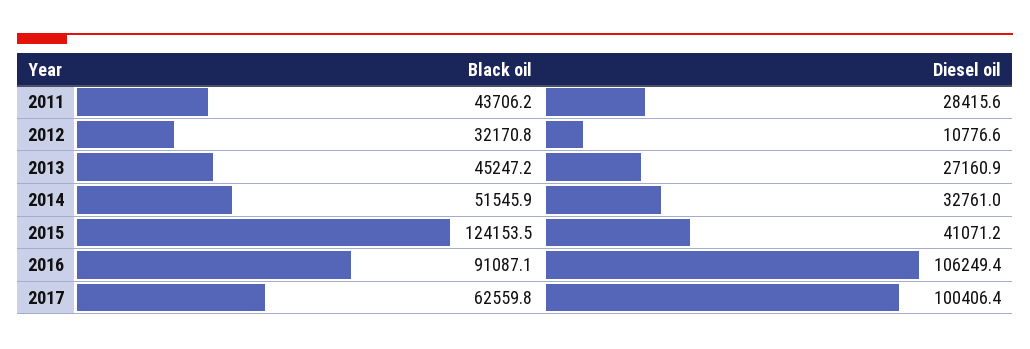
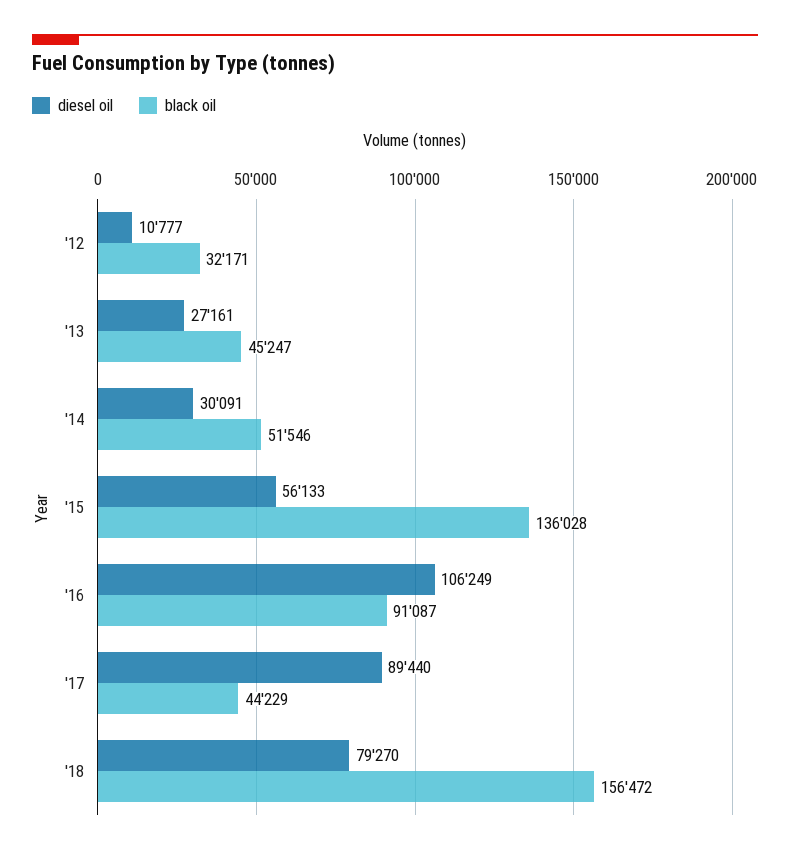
Black oil, 2011: 43706.2 -> none
Diesel oil, 2011: 28415.6 -> none
Diesel oil, 2014: 32761 -> 30091
Black oil, 2015: 124153.5 -> 136028
Diesel oil, 2015: 41071.2 -> 56133
Black oil, 2017: 62559.8 -> 44229
Diesel oil, 2017: 100406.4 -> 89440
Diesel oil, '18: none -> 79270
Black oil, '18: none -> 156472

